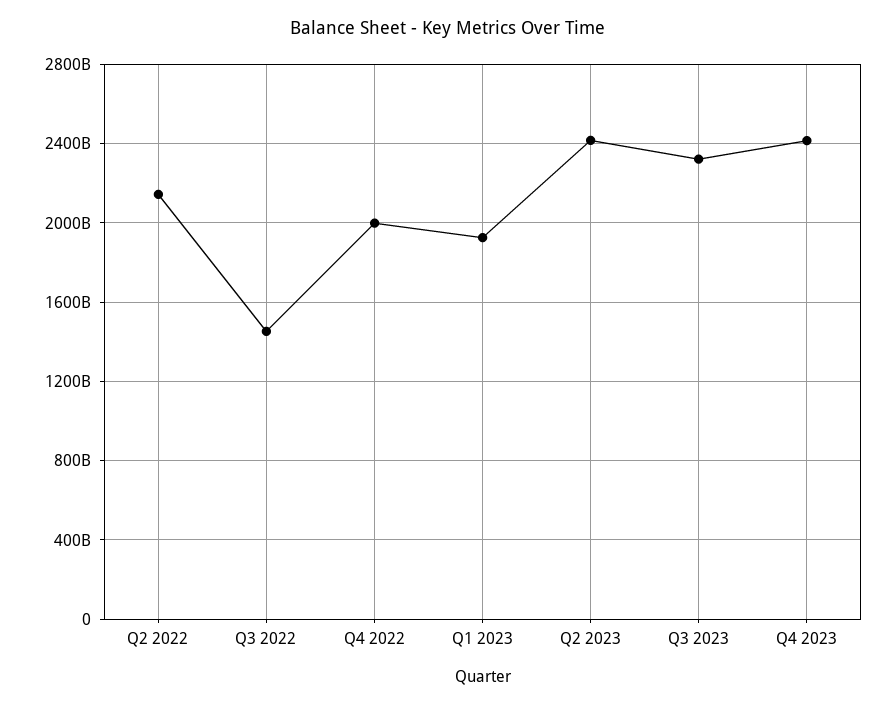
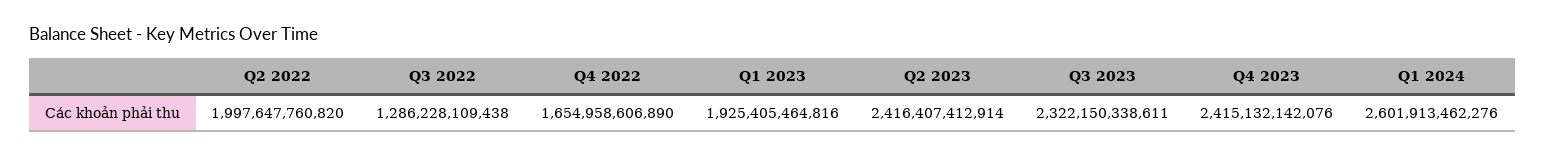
Q2 2022: 2150000000000 -> 1997647760820
Q3 2022: 1450000000000 -> 1286228109438
Q4 2022: 2000000000000 -> 1654958606890
Q1 2024: none -> 2601913462276

